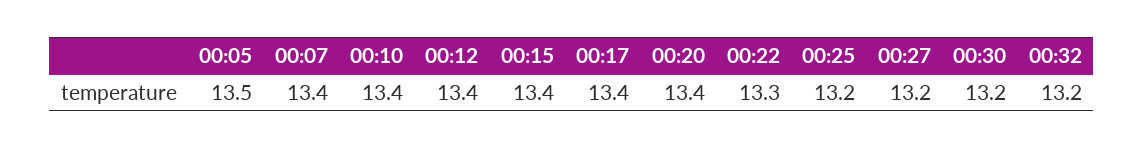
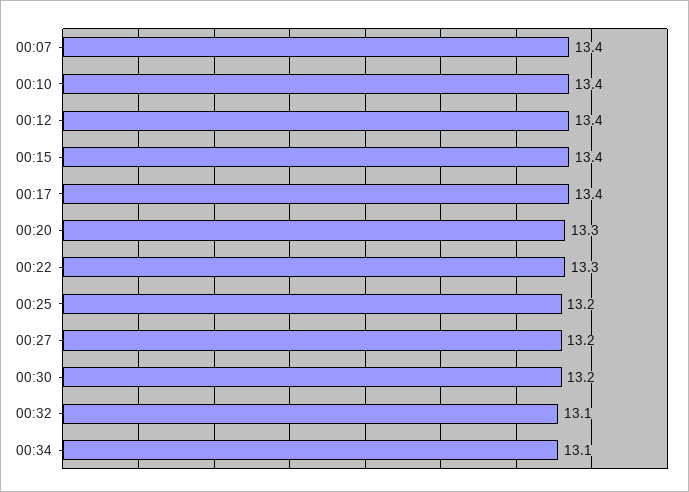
00:05: 13.5 -> none
00:20: 13.4 -> 13.3
00:32: 13.2 -> 13.1
00:34: none -> 13.1

